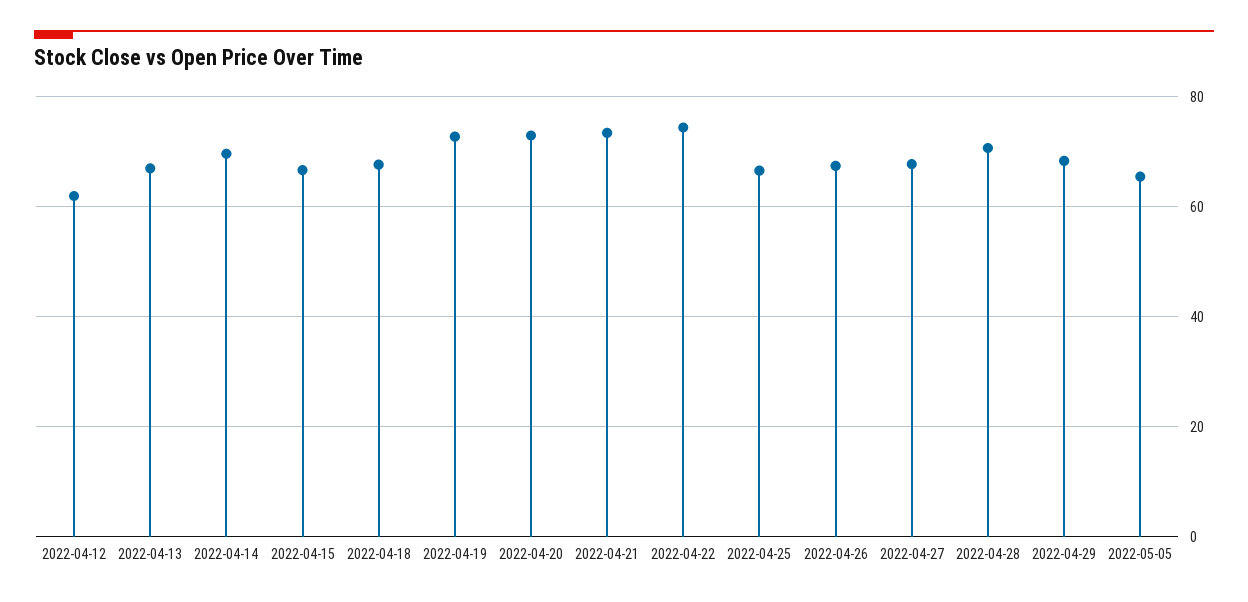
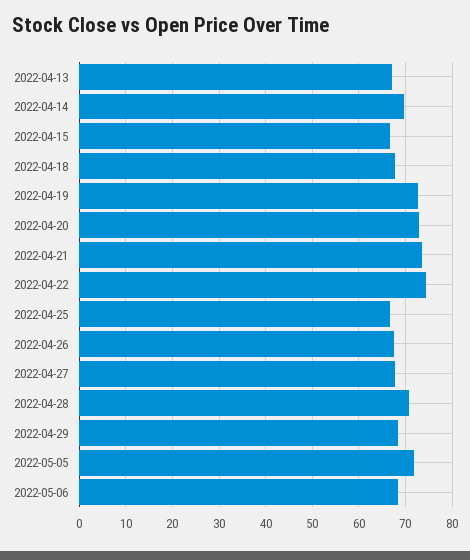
2022-04-12: 62 -> none
2022-05-05: 66 -> 72
2022-05-06: none -> 68

